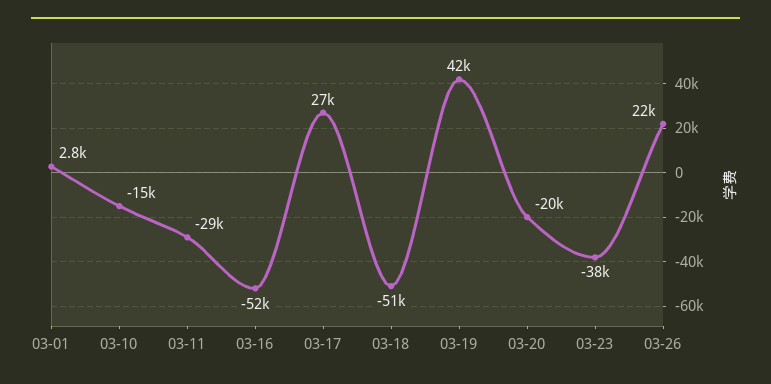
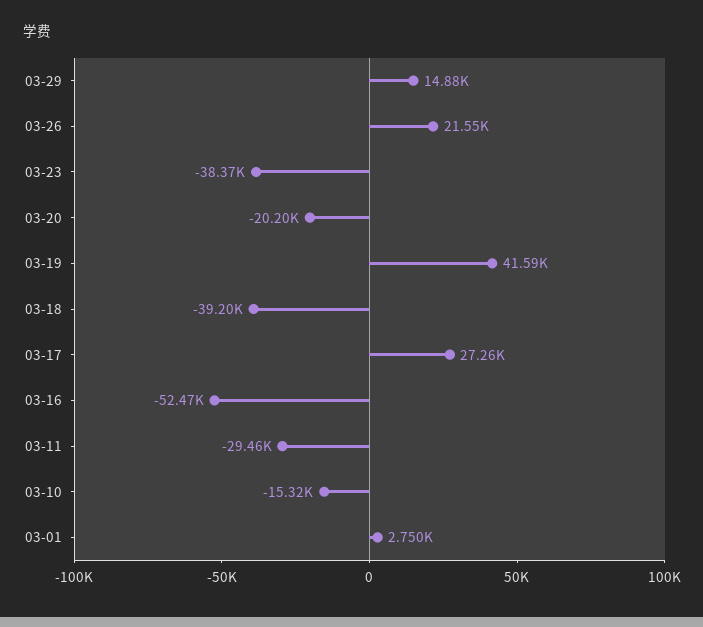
03-18: -51000 -> -39200
03-29: none -> 14880

